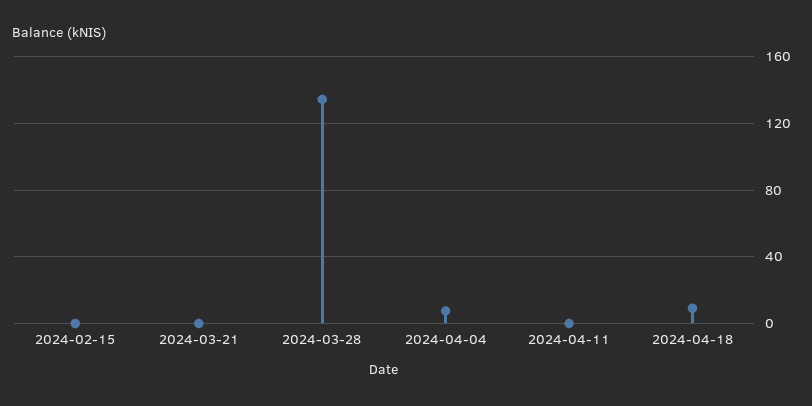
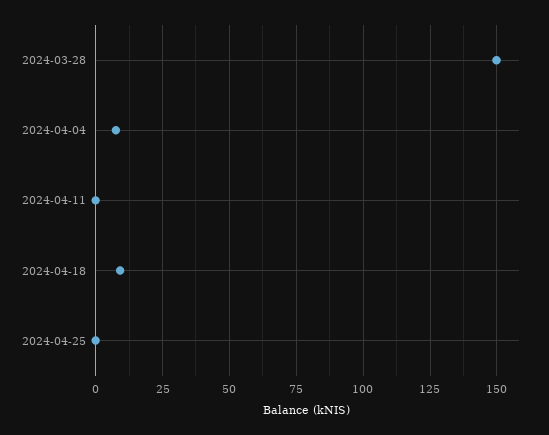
2024-02-15: 0 -> none
2024-03-21: 0 -> none
2024-03-28: 135 -> 150
2024-04-25: none -> 0

